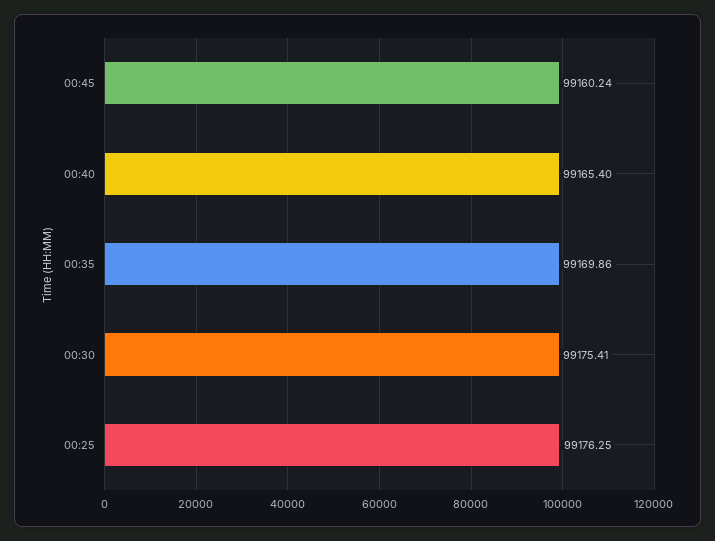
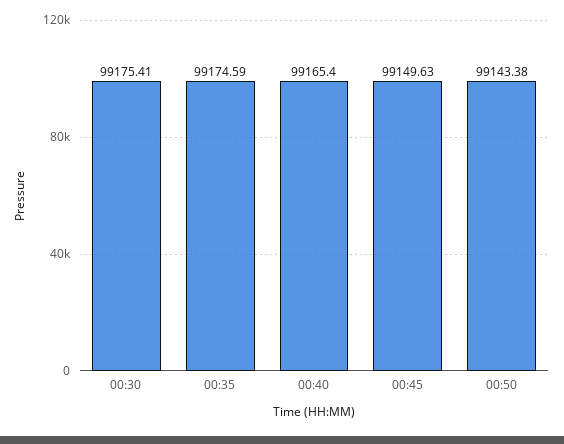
00:45: 99160.24 -> 99149.63
00:35: 99169.86 -> 99174.59
00:25: 99176.25 -> none
00:50: none -> 99143.38

